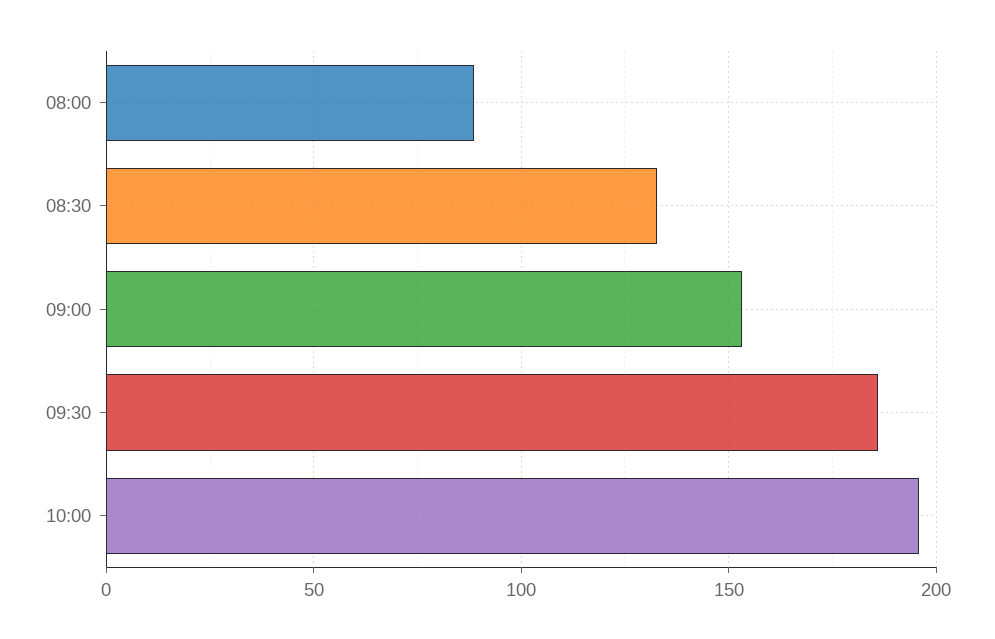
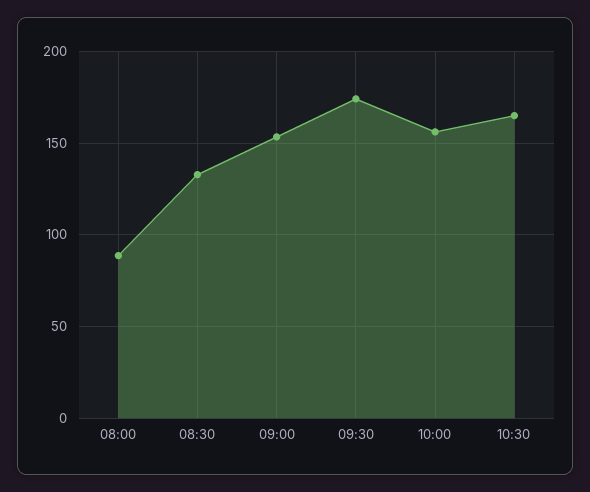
09:30: 185 -> 175
10:00: 195 -> 155
10:30: none -> 165

